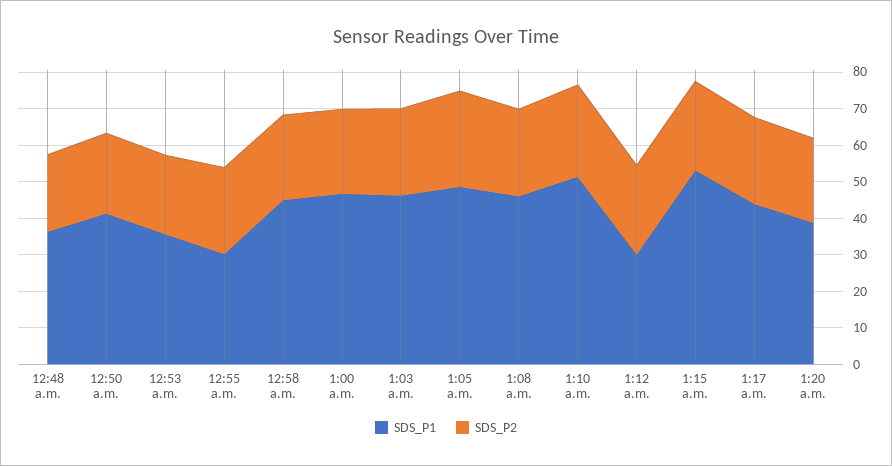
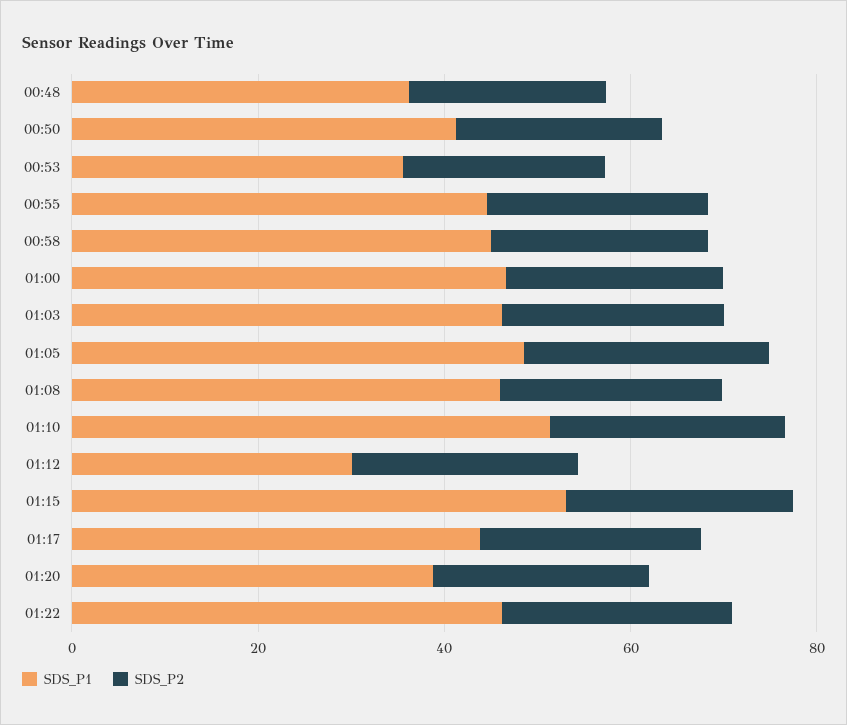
SDS_P1, 12:55 a.m.: 30 -> 45
SDS_P1, 01:22: none -> 45
SDS_P2, 01:22: none -> 25

